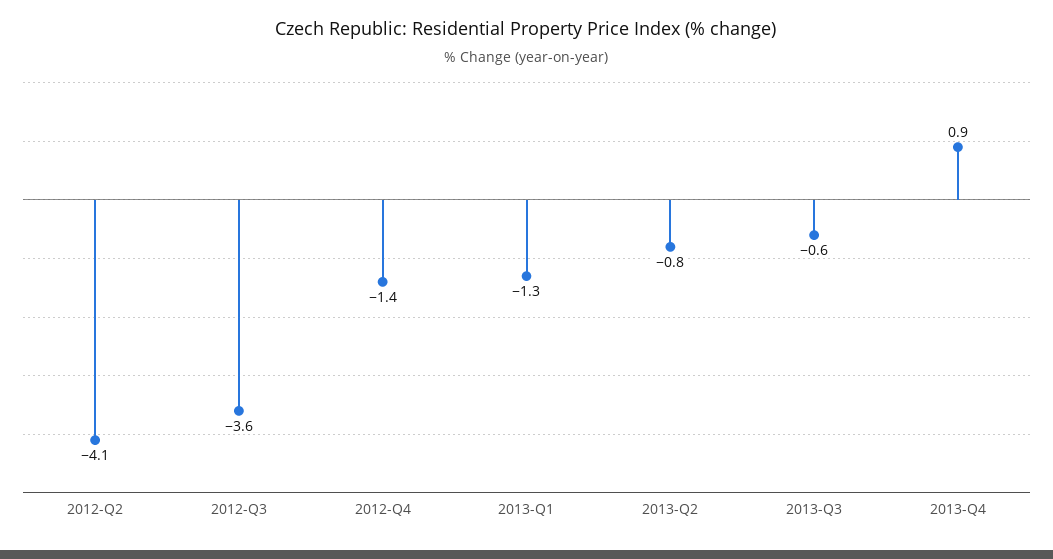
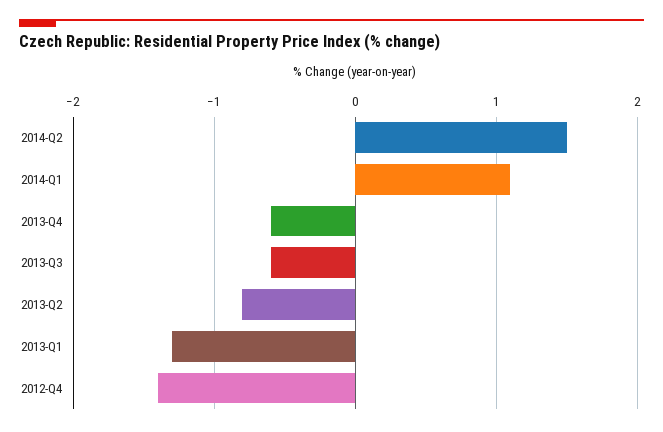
2012-Q2: -4.1 -> none
2012-Q3: -3.6 -> none
2013-Q4: 0.9 -> -0.6
2014-Q2: none -> 1.5
2014-Q1: none -> 1.1

